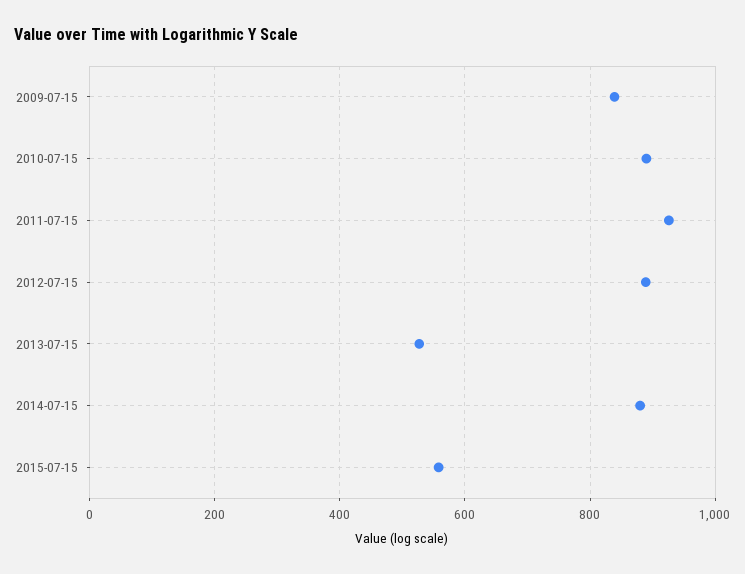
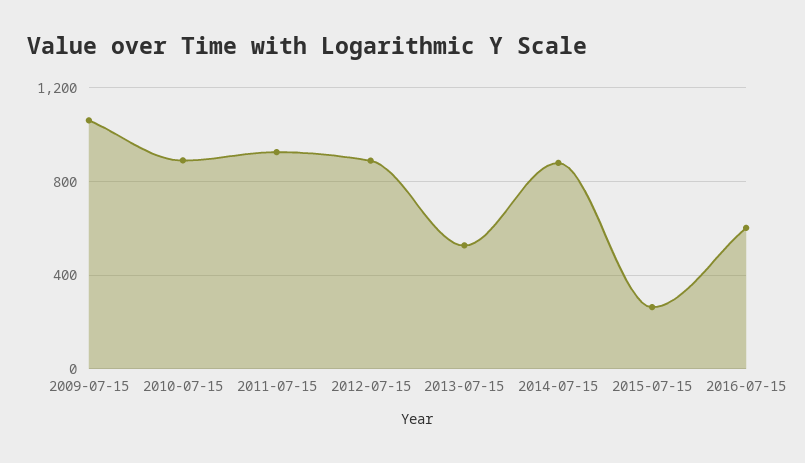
2009-07-15: 840 -> 1050
2015-07-15: 560 -> 250
2016-07-15: none -> 600

